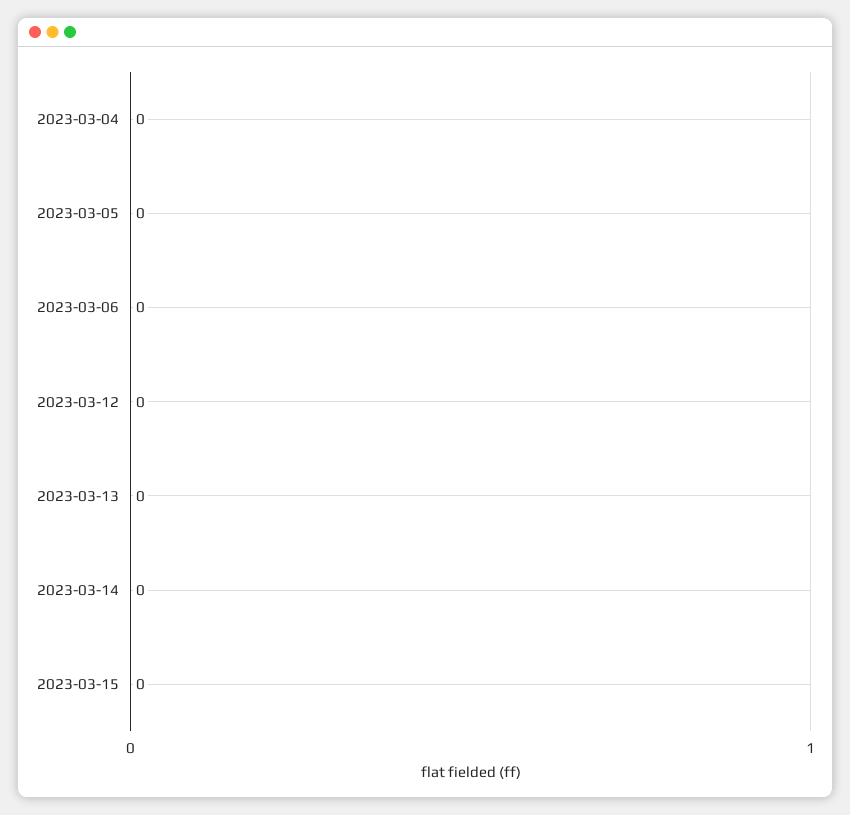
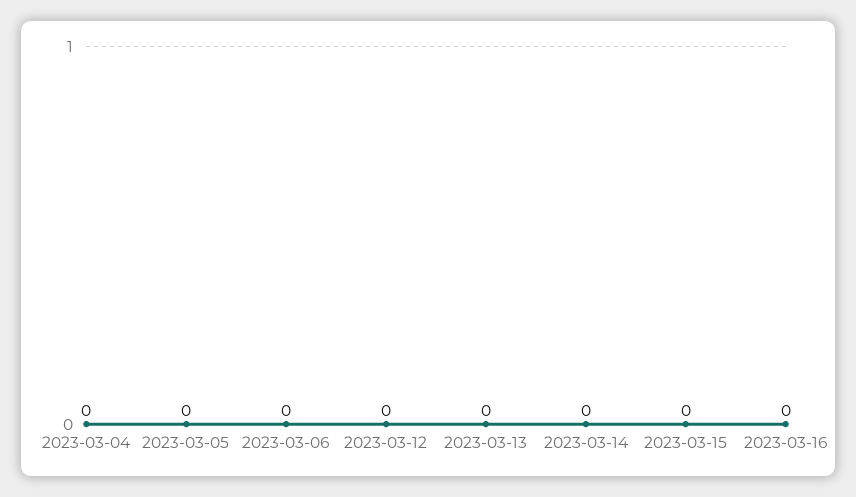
2023-03-16: none -> 0

